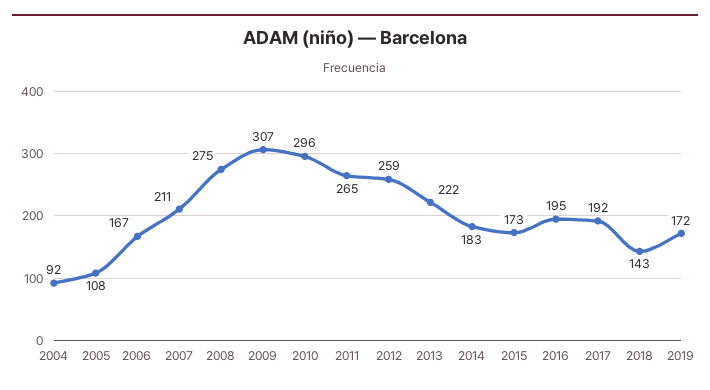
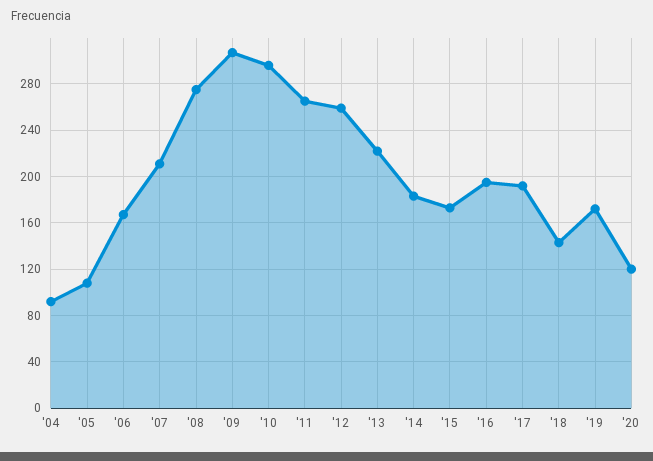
'20: none -> 120

